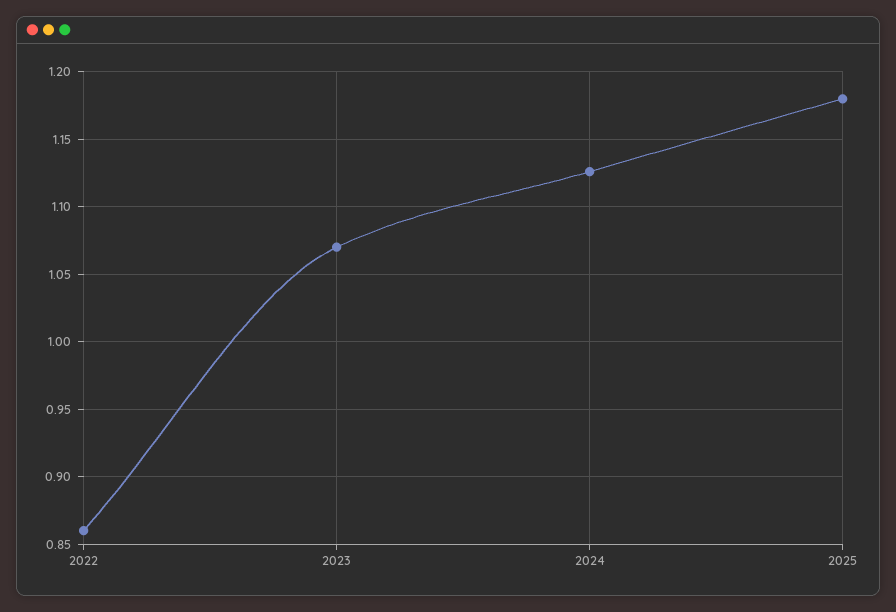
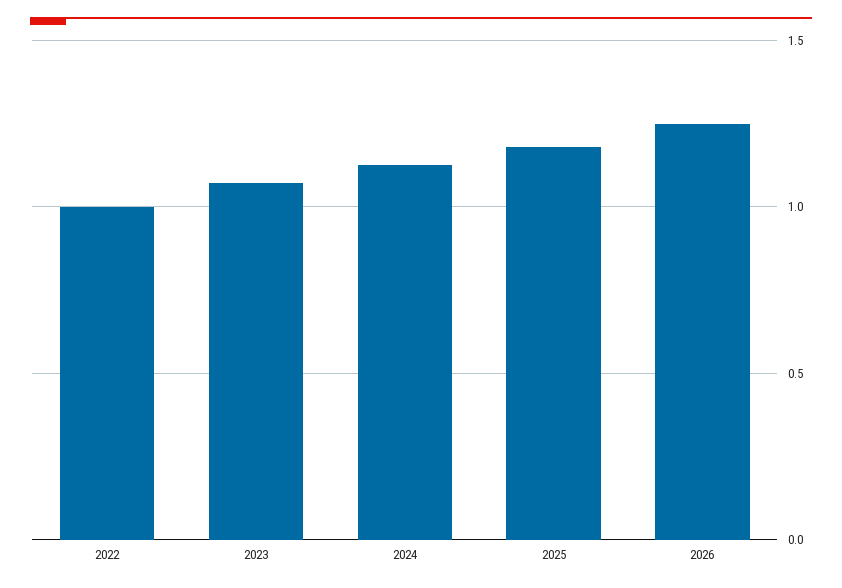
2022: 0.86 -> 1
2026: none -> 1.25

